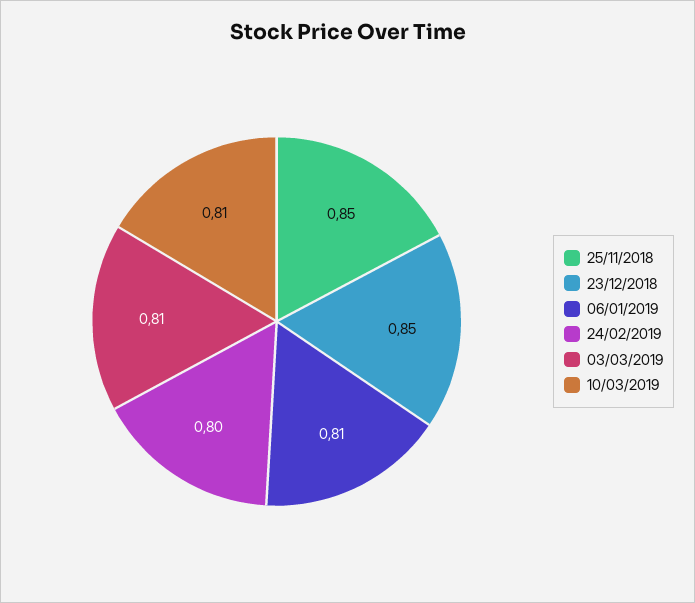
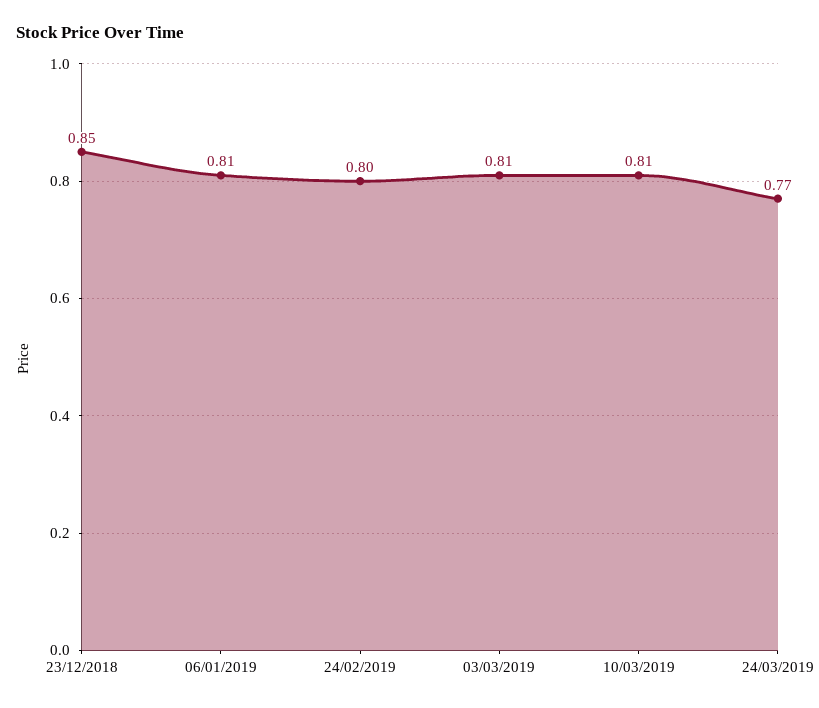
25/11/2018: 0.85 -> none
24/03/2019: none -> 0.77

